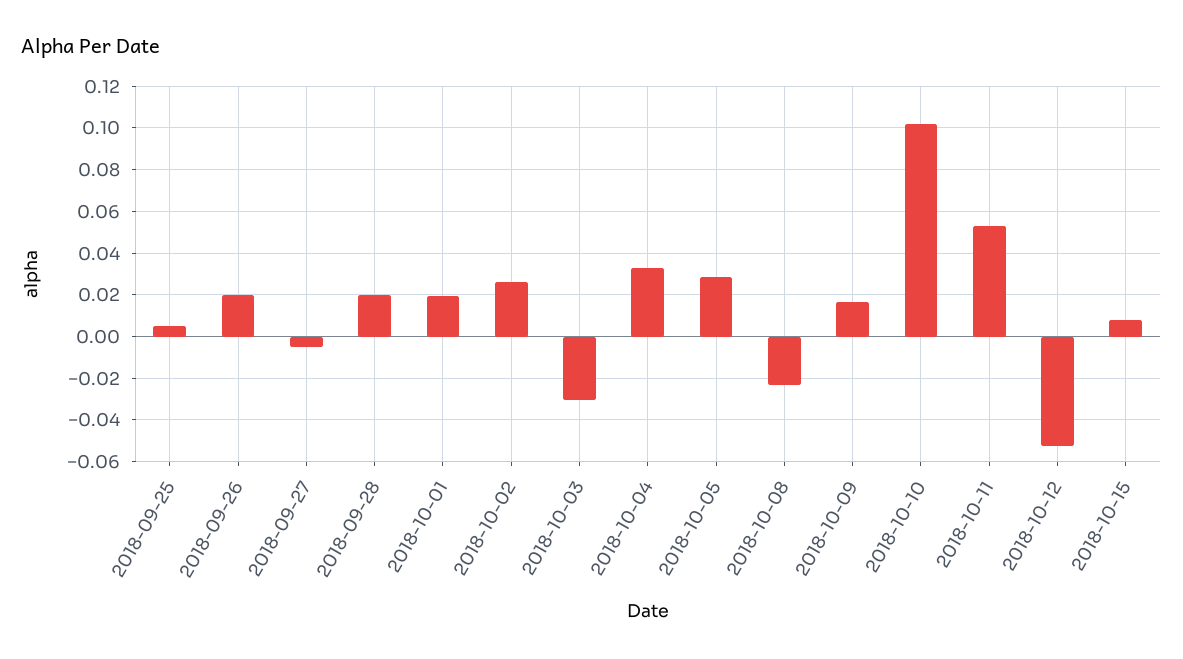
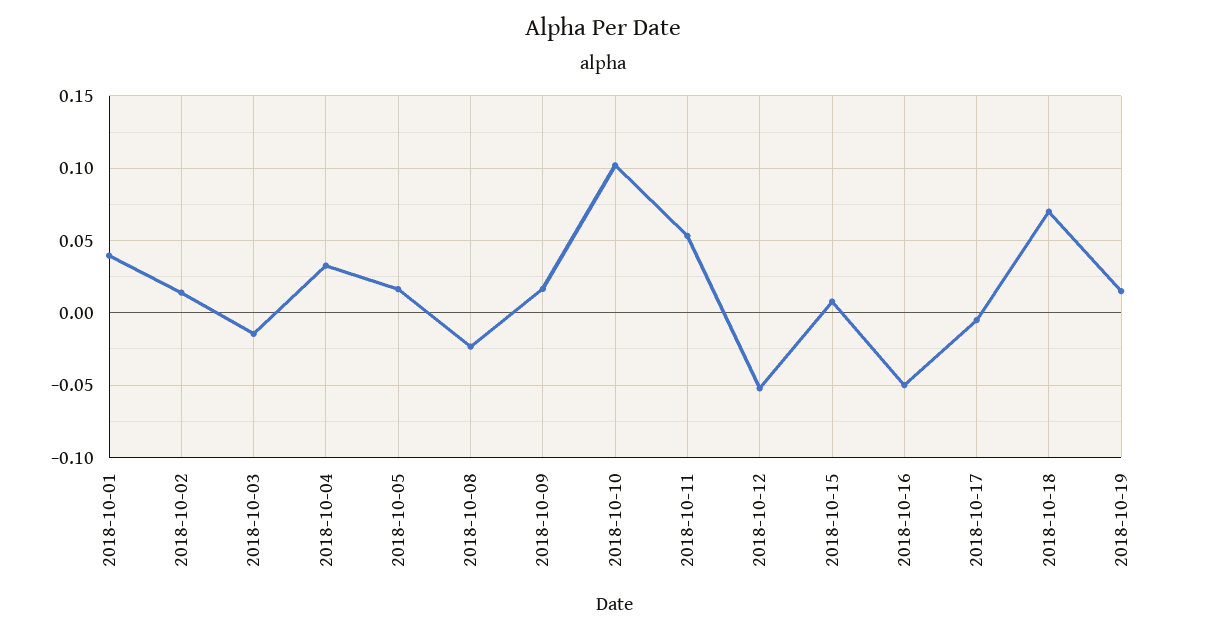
2018-09-25: 0.005 -> none
2018-09-26: 0.02 -> none
2018-09-27: -0.005 -> none
2018-09-28: 0.02 -> none
2018-10-01: 0.02 -> 0.04
2018-10-02: 0.025 -> 0.015
2018-10-03: -0.03 -> -0.015
2018-10-05: 0.03 -> 0.015
2018-10-16: none -> -0.05
2018-10-17: none -> -0.005
2018-10-18: none -> 0.07
2018-10-19: none -> 0.015

